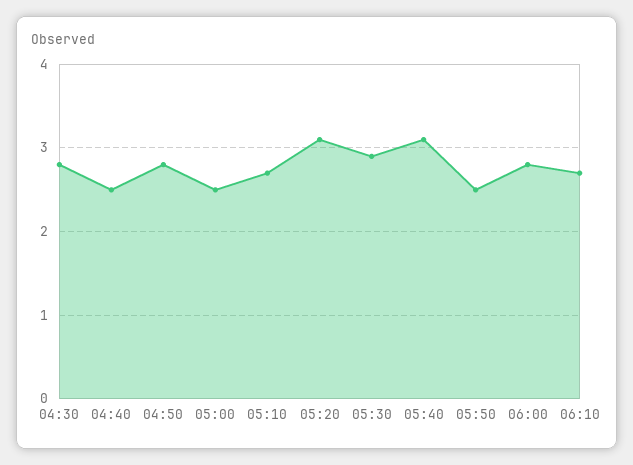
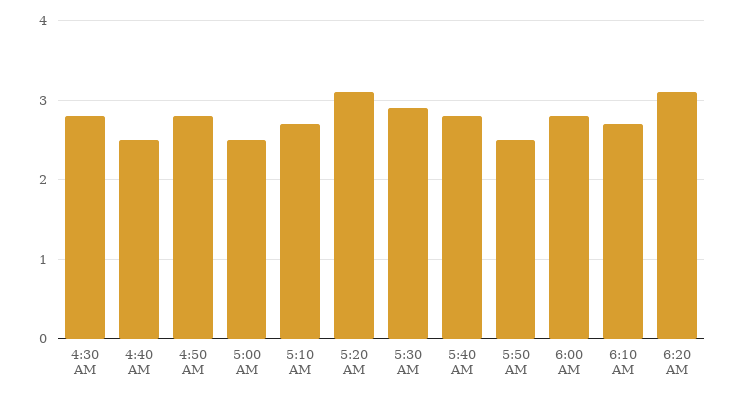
05:40: 3.1 -> 2.8
6:20 AM: none -> 3.1

